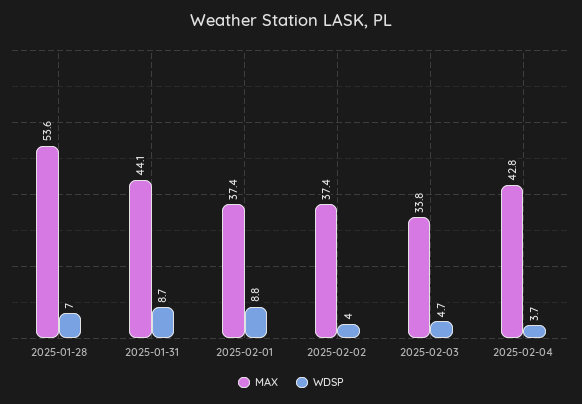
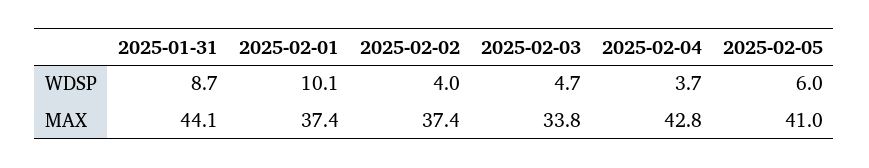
MAX, 2025-01-28: 53.6 -> none
WDSP, 2025-01-28: 7 -> none
WDSP, 2025-02-01: 8.8 -> 10.1
WDSP, 2025-02-05: none -> 6
MAX, 2025-02-05: none -> 41

